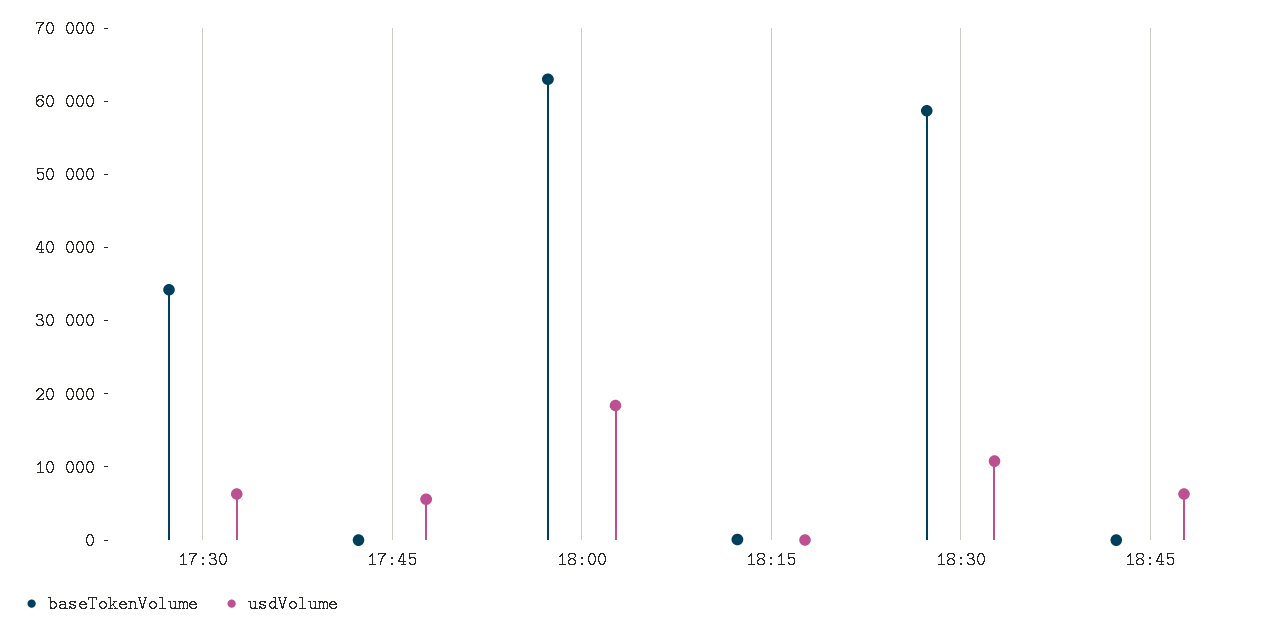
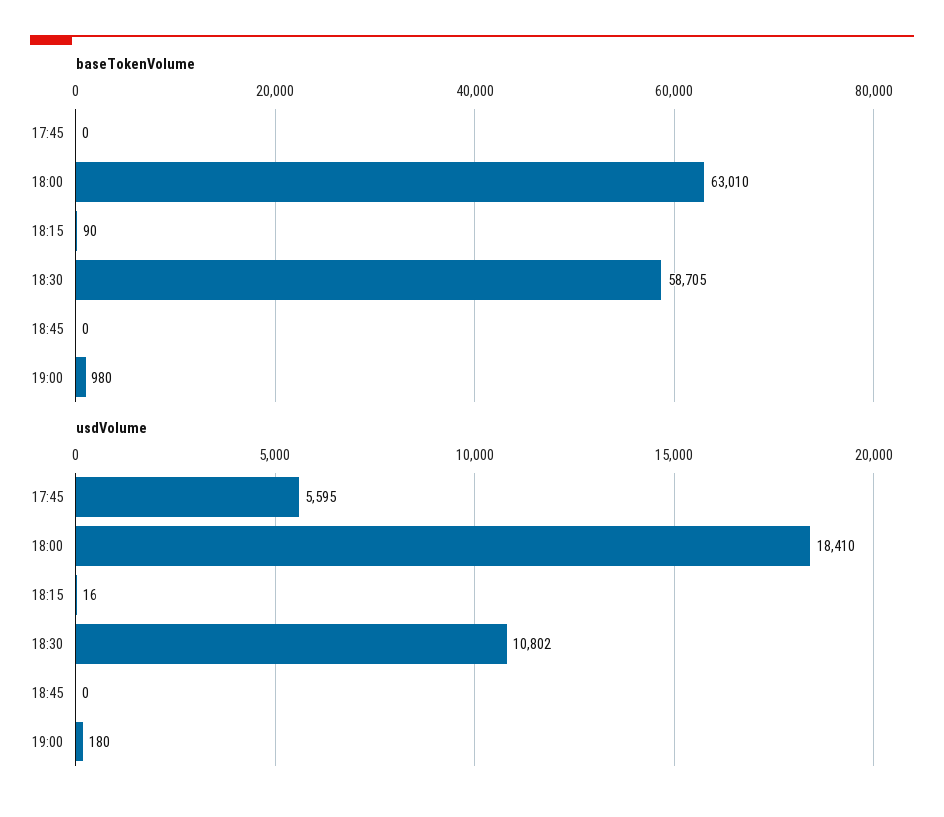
baseTokenVolume, 17:30: 34000 -> none
usdVolume, 17:30: 6000 -> none
usdVolume, 18:45: 6000 -> 0
baseTokenVolume, 19:00: none -> 980
usdVolume, 19:00: none -> 180

